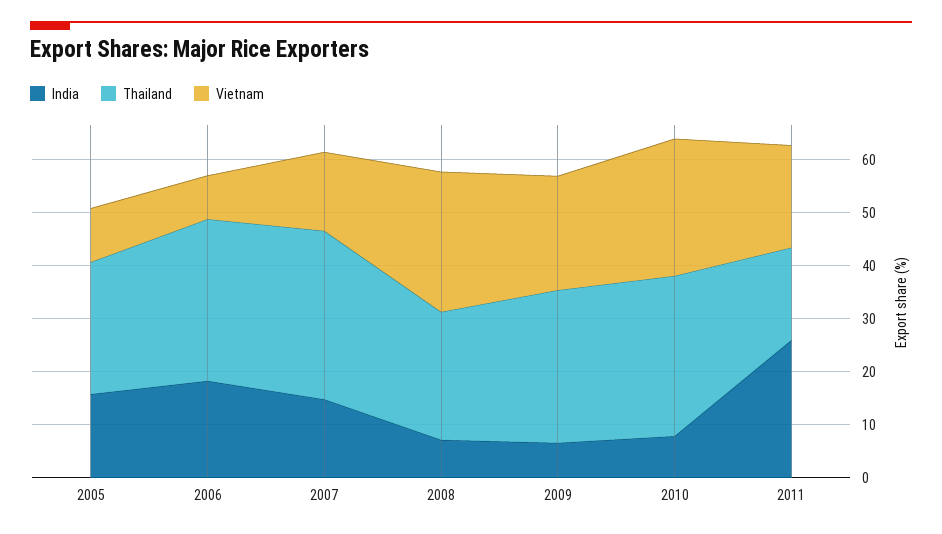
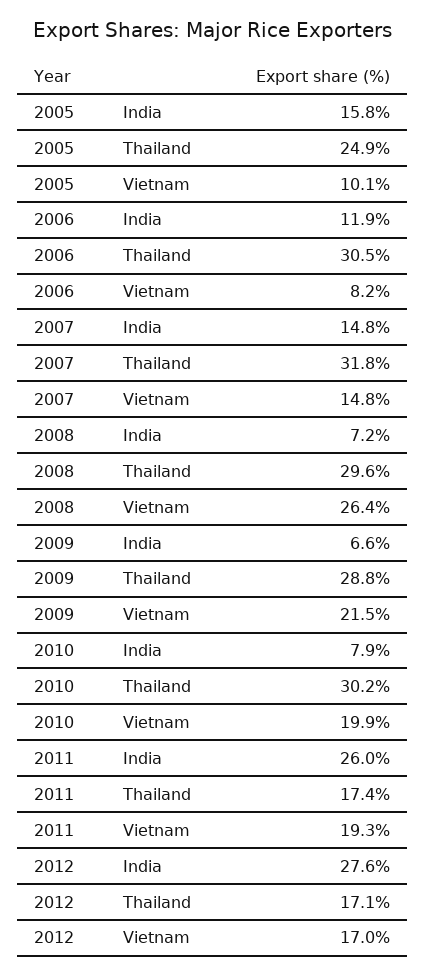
India, 2006: 18 -> 11.9
Thailand, 2008: 24 -> 29.6
Vietnam, 2010: 26 -> 19.9
India, 2012: none -> 27.6
Thailand, 2012: none -> 17.1
Vietnam, 2012: none -> 17

